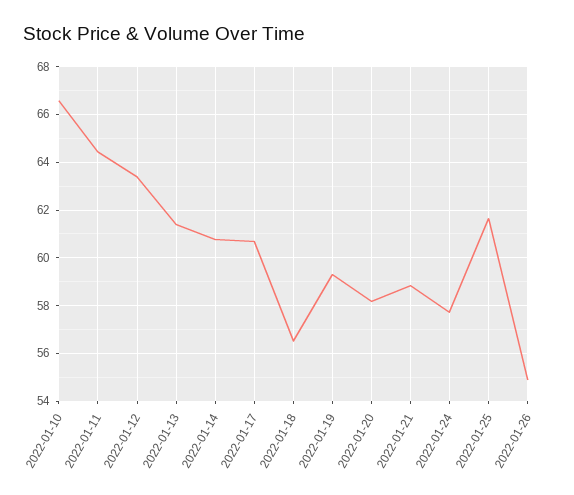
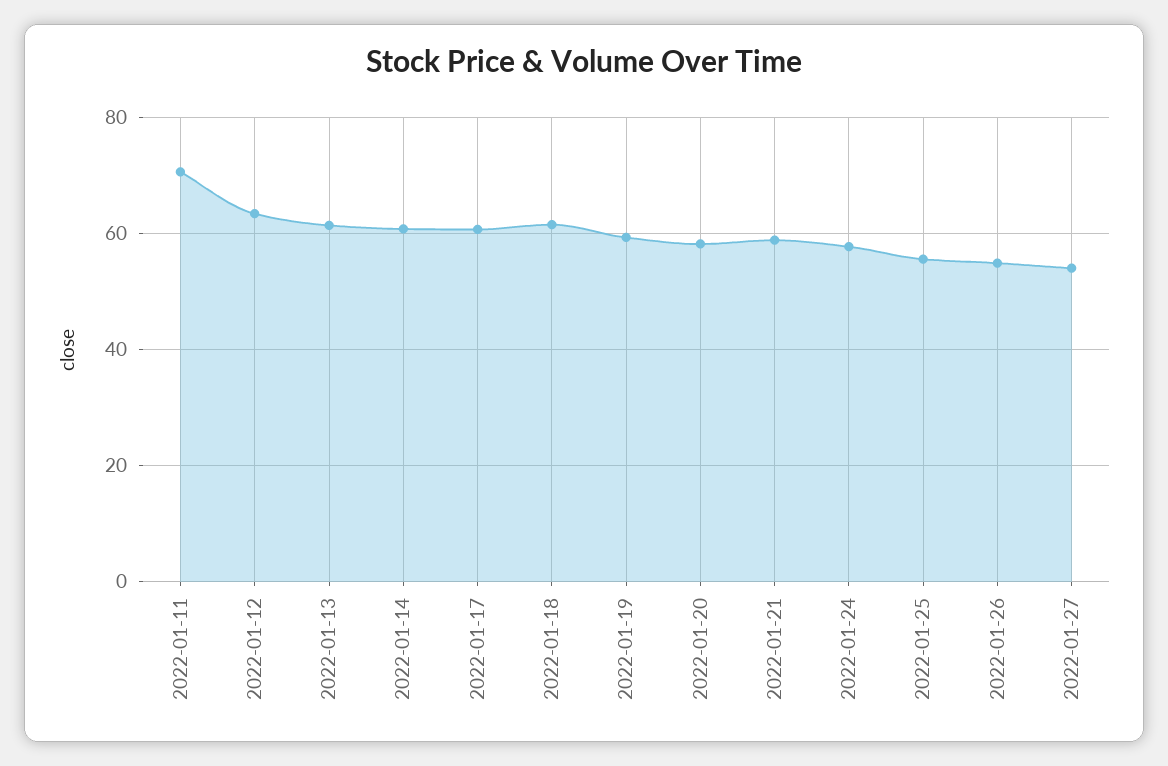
2022-01-10: 66.5 -> none
2022-01-11: 64.5 -> 70
2022-01-18: 56.5 -> 62
2022-01-25: 61.5 -> 56
2022-01-27: none -> 54

